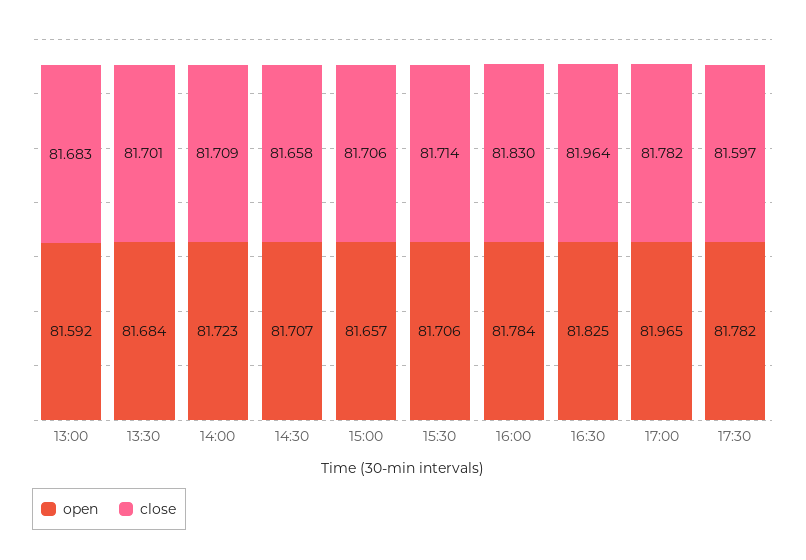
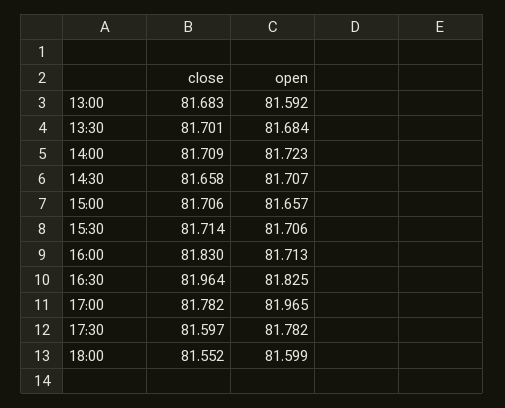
open, 16:00: 81.784 -> 81.713
close, 18:00: none -> 81.552
open, 18:00: none -> 81.599

